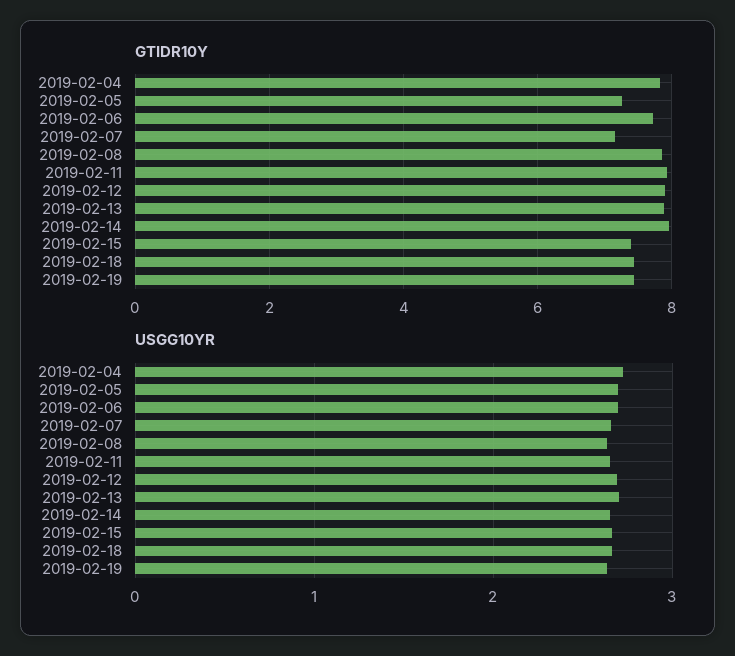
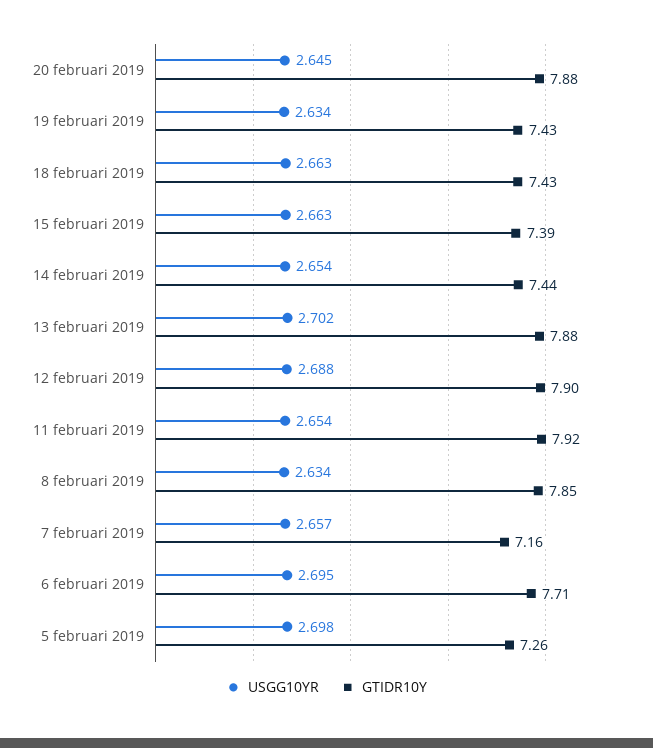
GTIDR10Y, 2019-02-04: 7.8 -> none
GTIDR10Y, 2019-02-14: 8 -> 7.44
USGG10YR, 2019-02-04: 2.7 -> none
USGG10YR, 20 februari 2019: none -> 2.645
GTIDR10Y, 20 februari 2019: none -> 7.88

